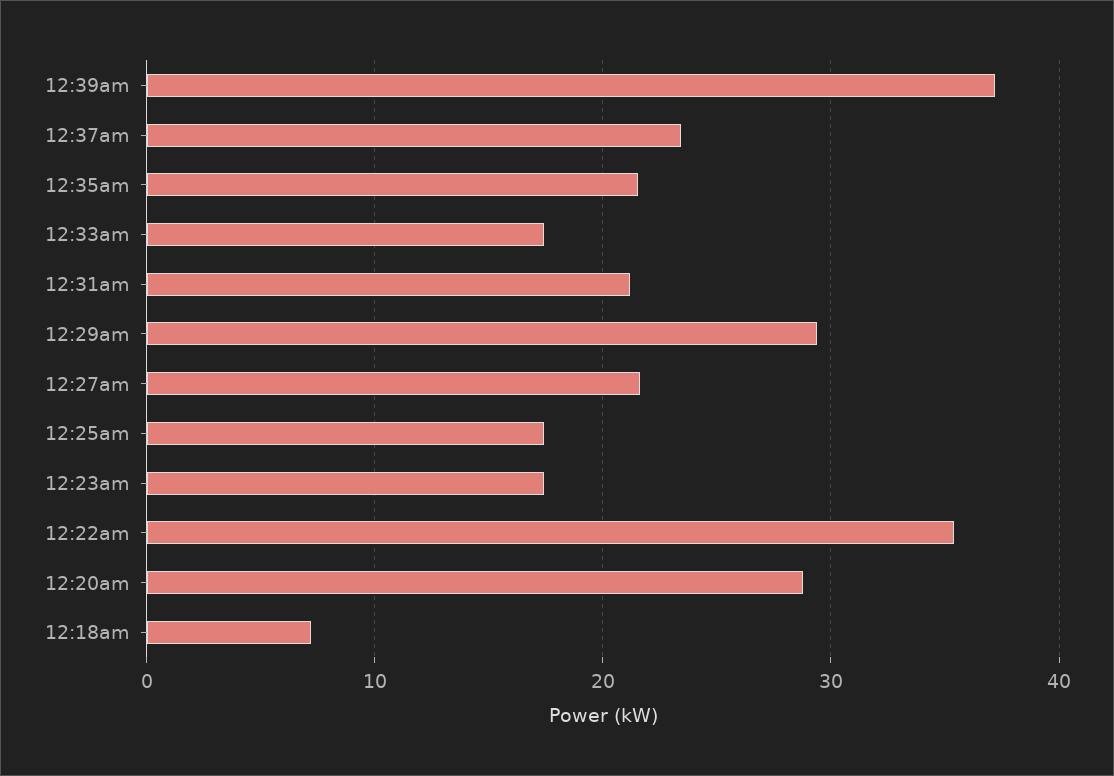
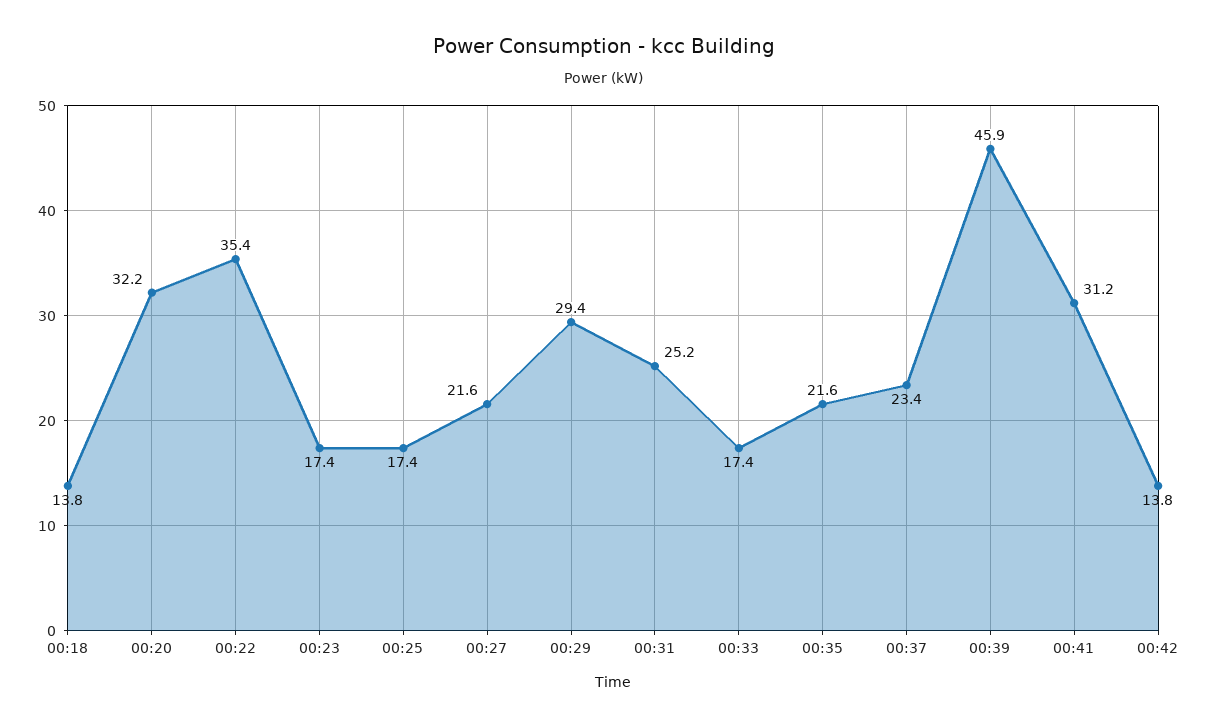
12:39am: 37 -> 45.9
12:31am: 21 -> 25.2
12:20am: 29 -> 32.2
12:18am: 7 -> 13.8
00:41: none -> 31.2
00:42: none -> 13.8

